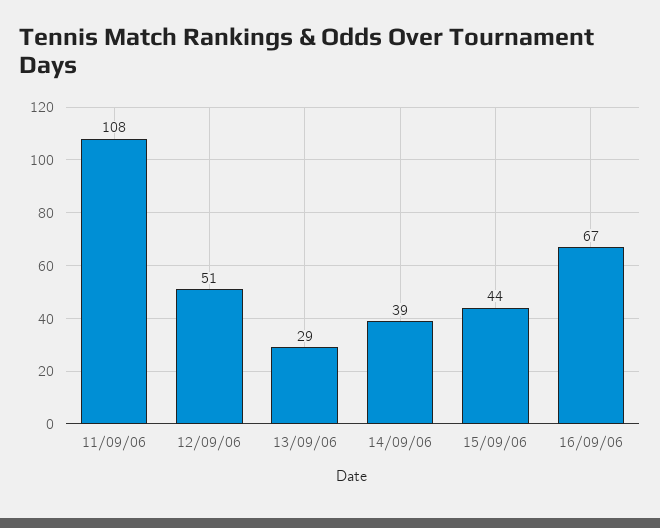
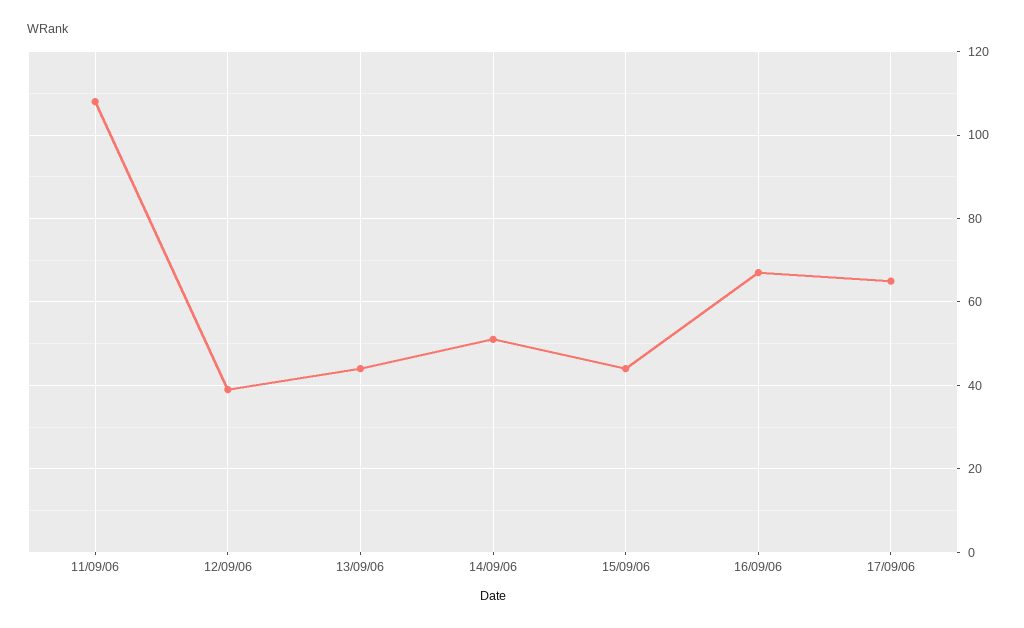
12/09/06: 51 -> 40
13/09/06: 29 -> 45
14/09/06: 39 -> 50
17/09/06: none -> 65

